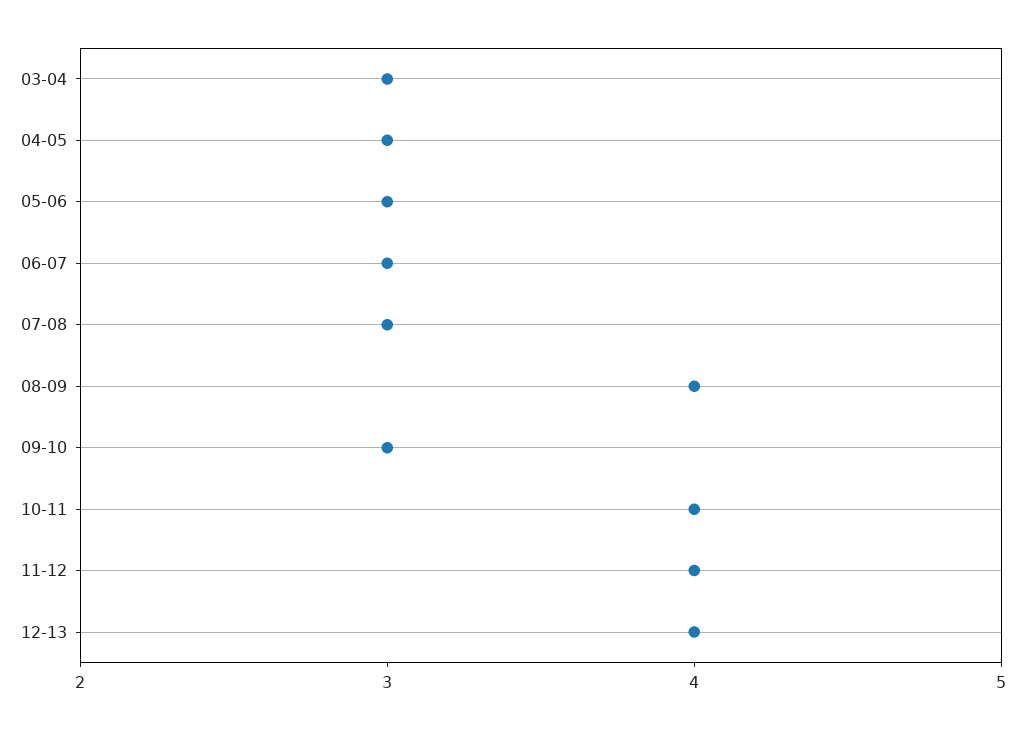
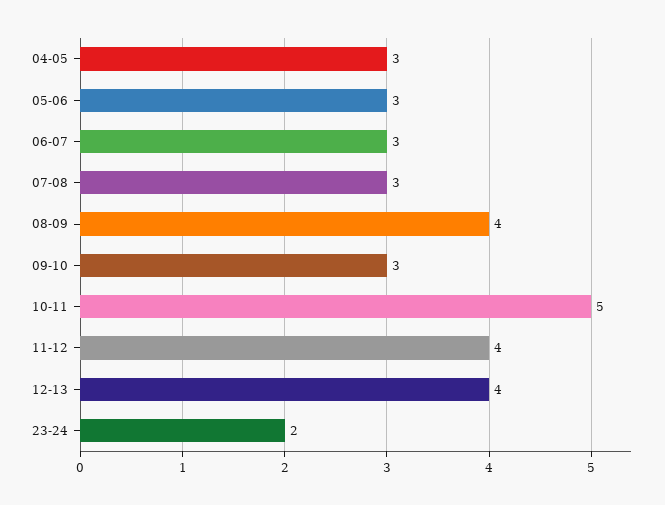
03-04: 3 -> none
10-11: 4 -> 5
23-24: none -> 2

